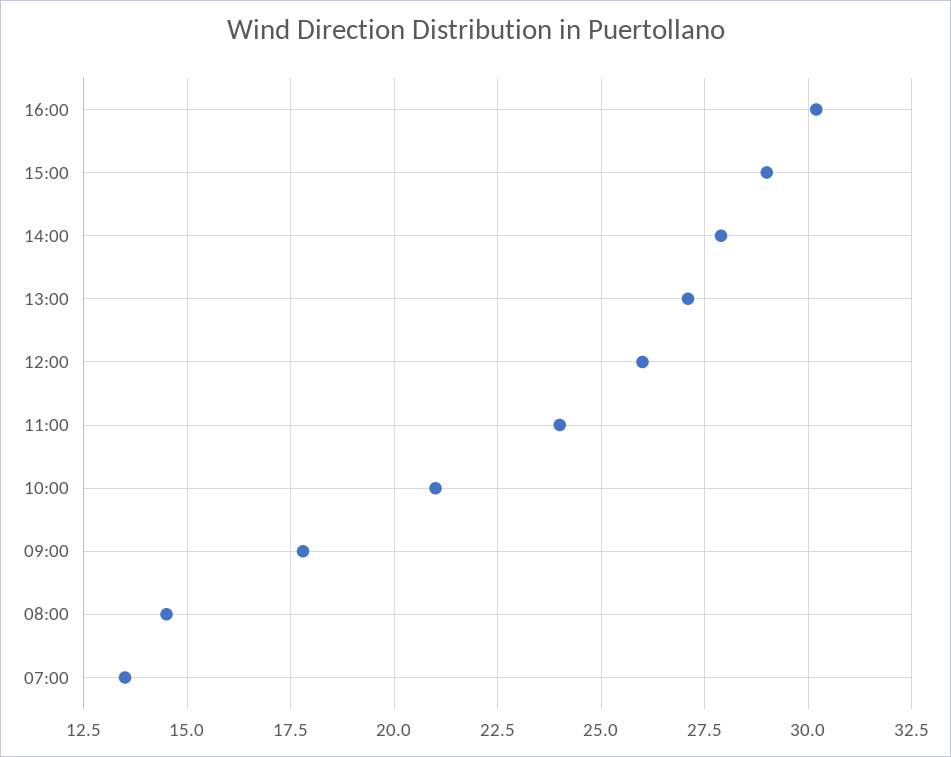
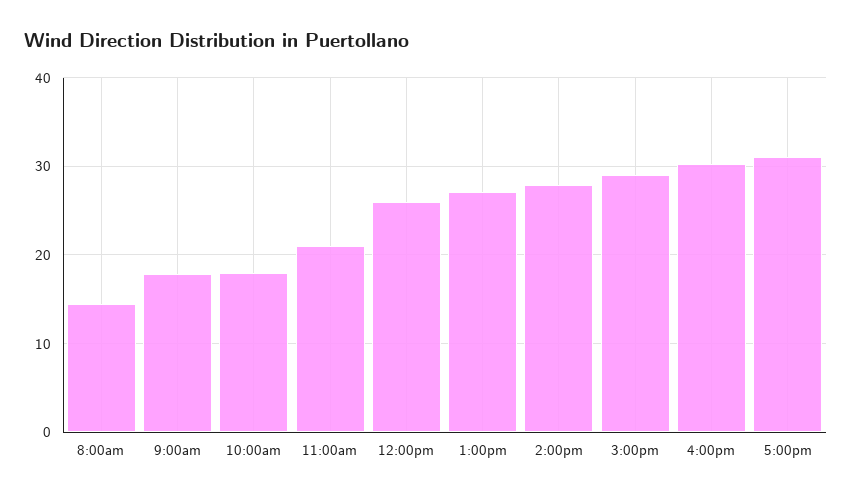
11:00: 24 -> 21
10:00: 21 -> 18
07:00: 13.5 -> none
5:00pm: none -> 31

